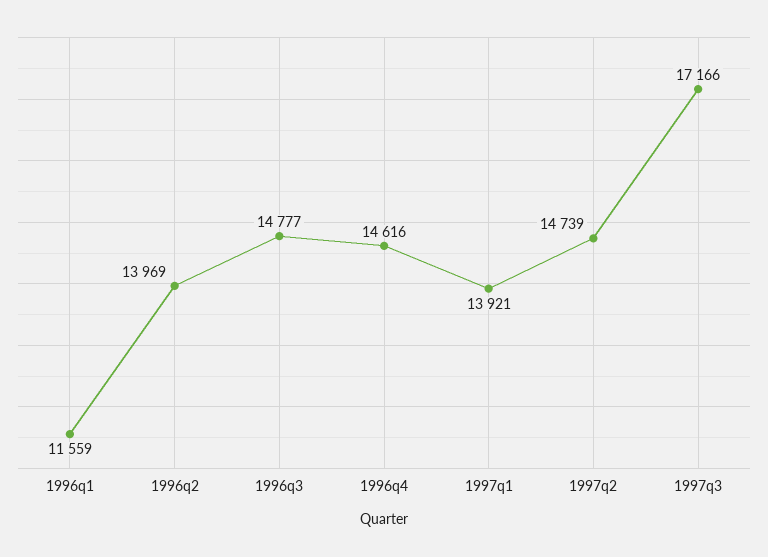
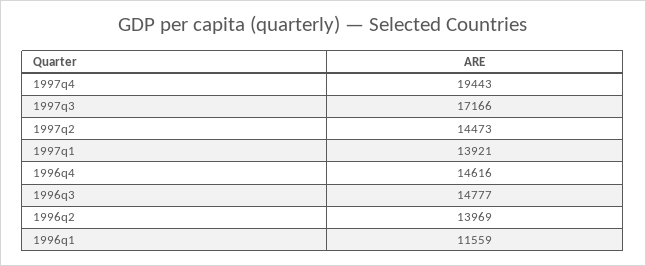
1997q2: 14739 -> 14473
1997q4: none -> 19443

